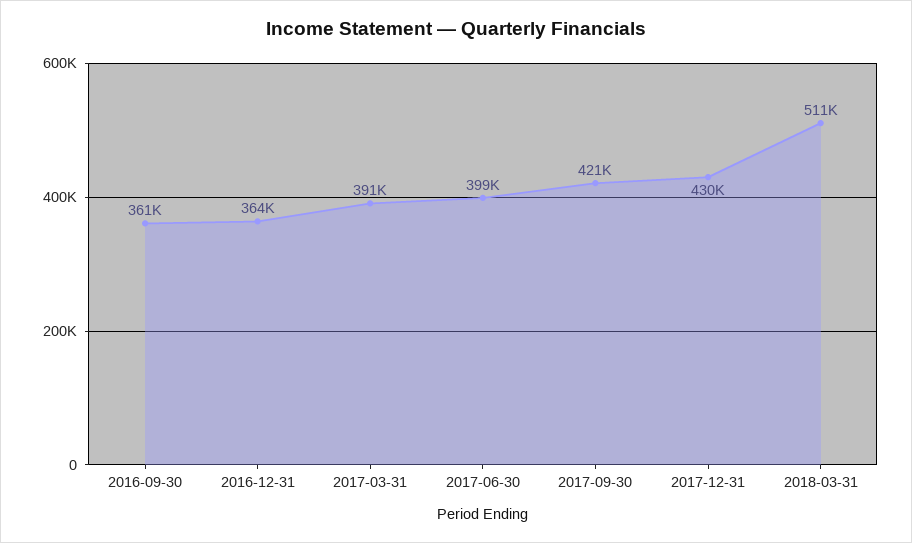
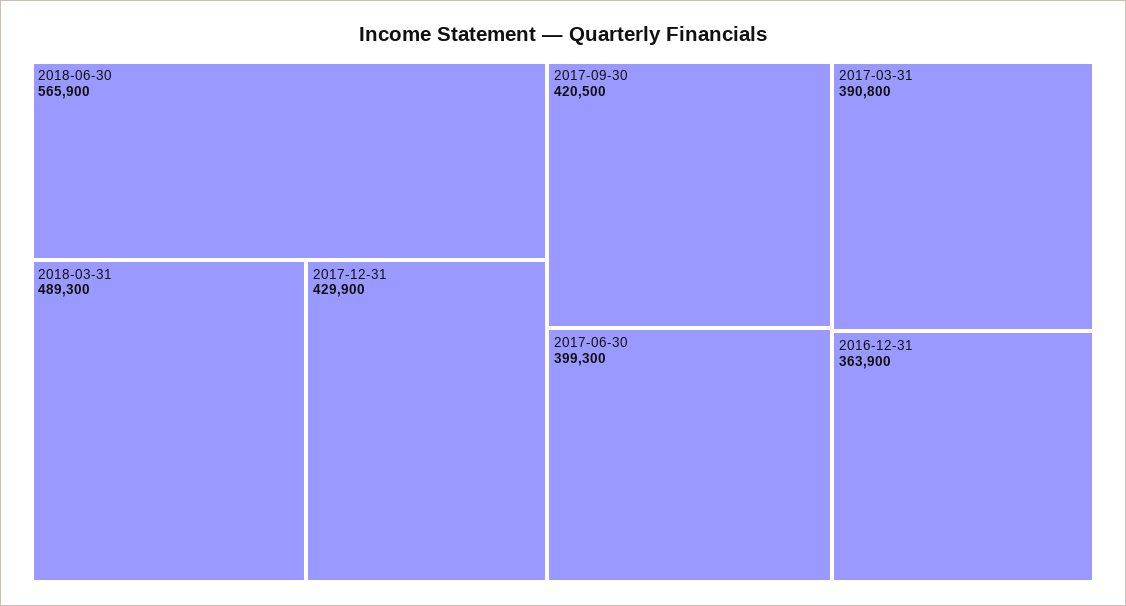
2016-09-30: 361000 -> none
2018-03-31: 511000 -> 489300
2018-06-30: none -> 565900

